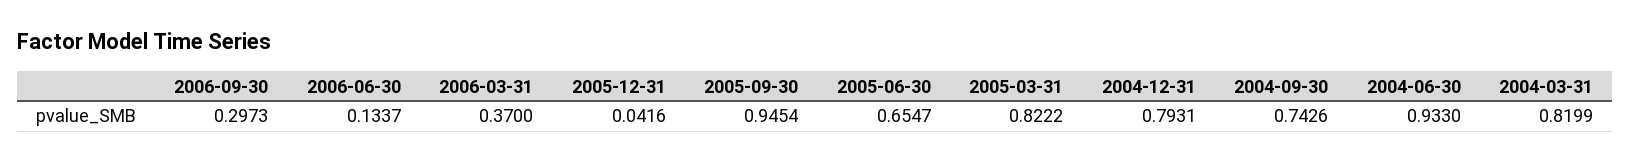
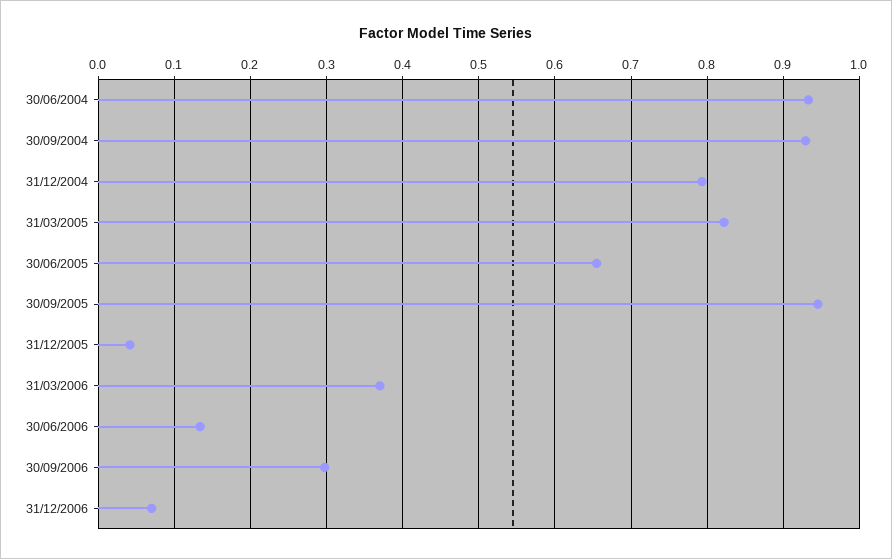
2004-09-30: 0.7426 -> 0.93
2004-03-31: 0.8199 -> none
31/12/2006: none -> 0.07

